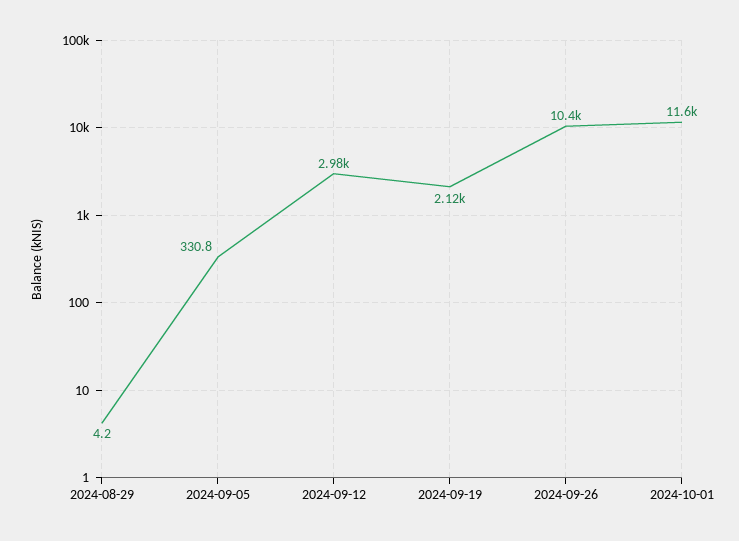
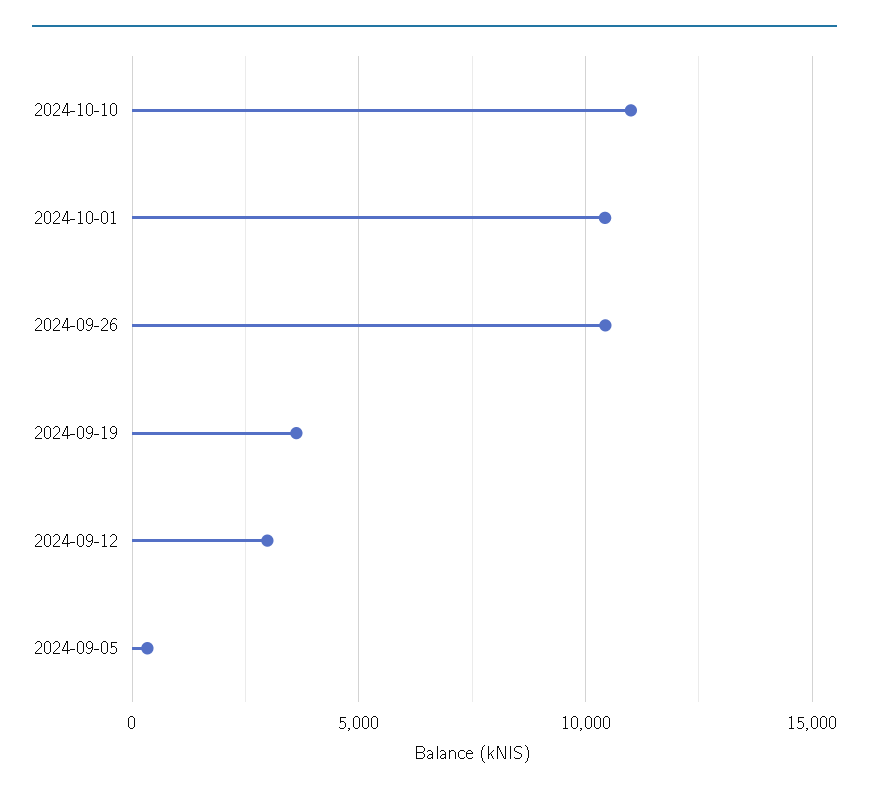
2024-08-29: 4.2 -> none
2024-09-19: 2120 -> 3500
2024-10-01: 11600 -> 10500
2024-10-10: none -> 11000

